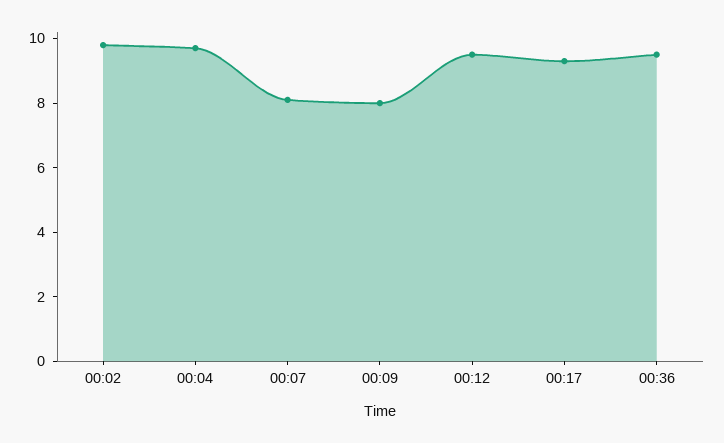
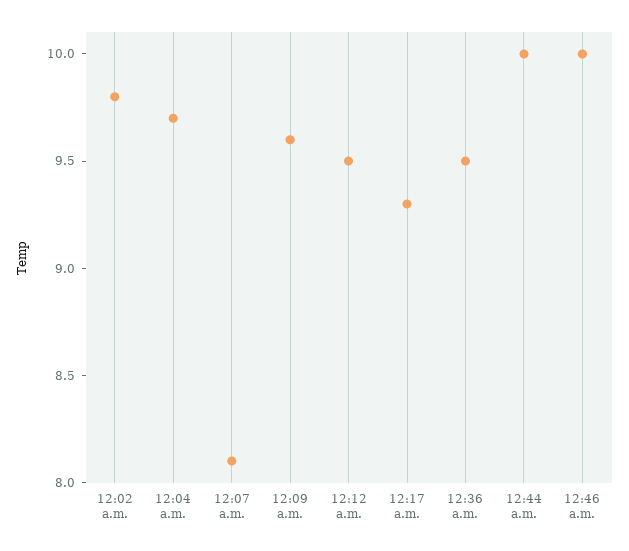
00:09: 8 -> 9.6
12:44 a.m.: none -> 10
12:46 a.m.: none -> 10

